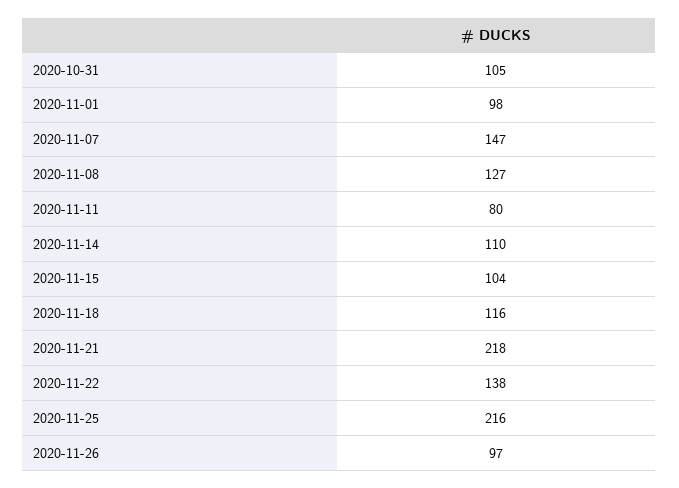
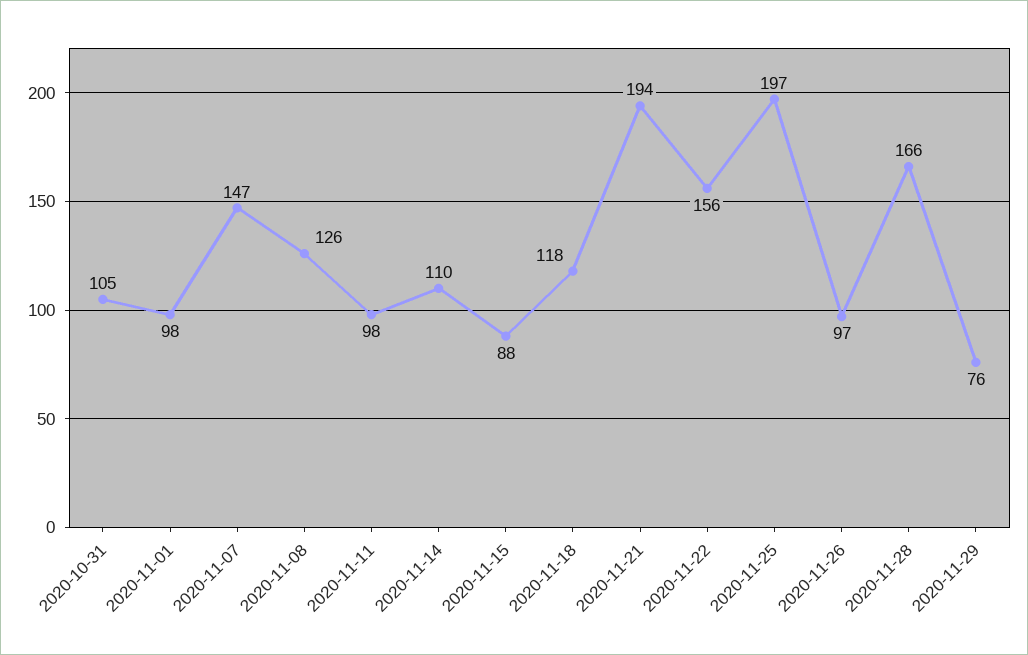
2020-11-08: 127 -> 126
2020-11-11: 80 -> 98
2020-11-15: 104 -> 88
2020-11-18: 116 -> 118
2020-11-21: 218 -> 194
2020-11-22: 138 -> 156
2020-11-25: 216 -> 197
2020-11-28: none -> 166
2020-11-29: none -> 76

